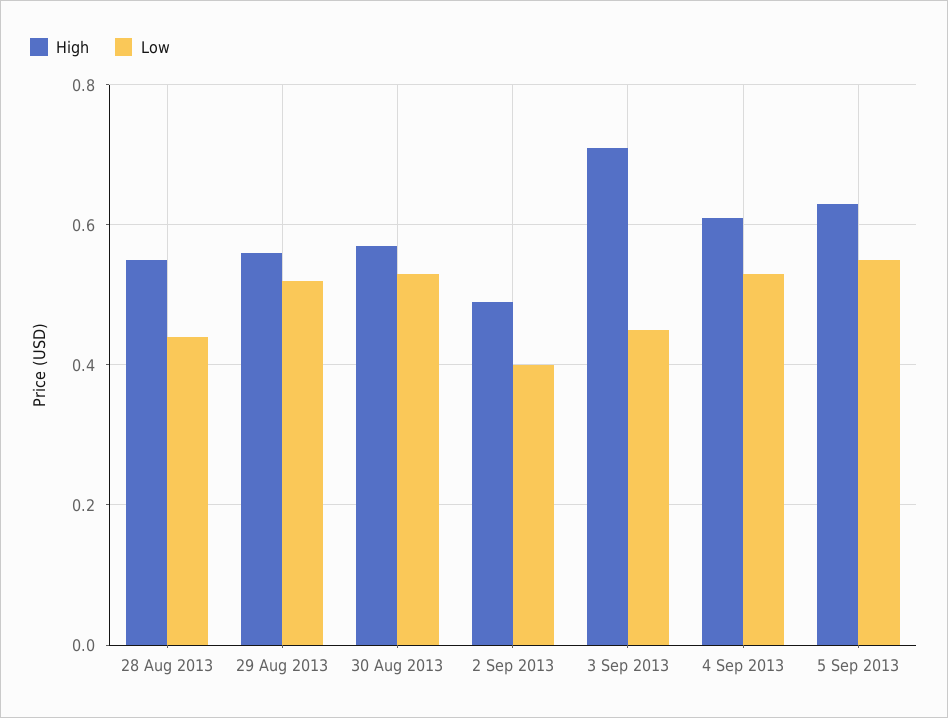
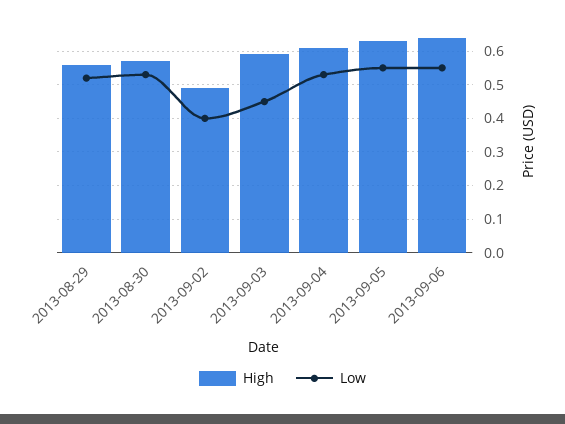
High, 28 Aug 2013: 0.55 -> none
Low, 28 Aug 2013: 0.45 -> none
High, 3 Sep 2013: 0.7 -> 0.6
High, 2013-09-06: none -> 0.65
Low, 2013-09-06: none -> 0.55

